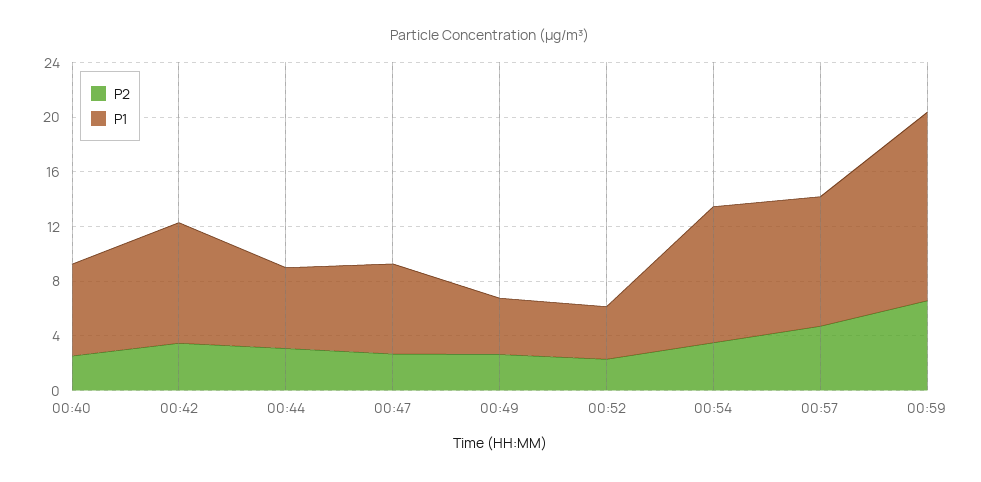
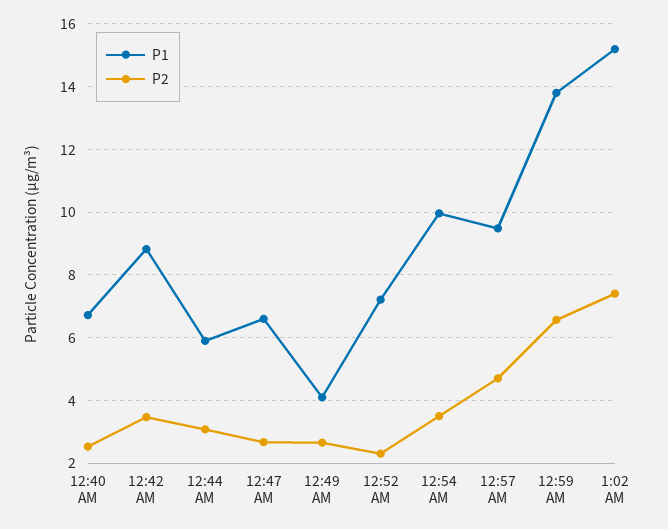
P1, 00:52: 4 -> 7.2
P1, 1:02 AM: none -> 15.2
P2, 1:02 AM: none -> 7.4

